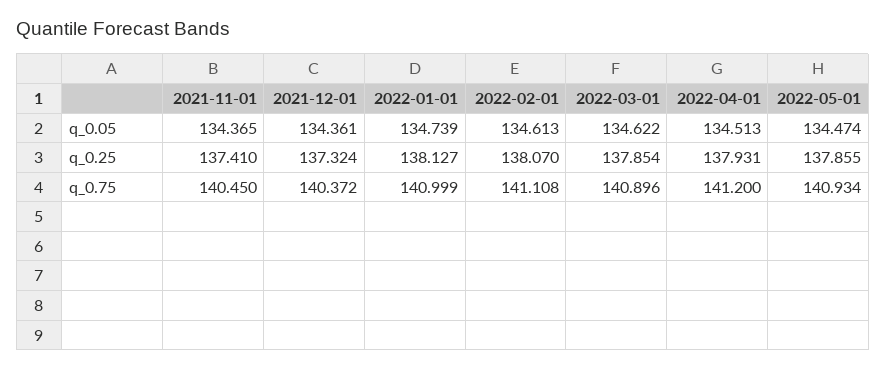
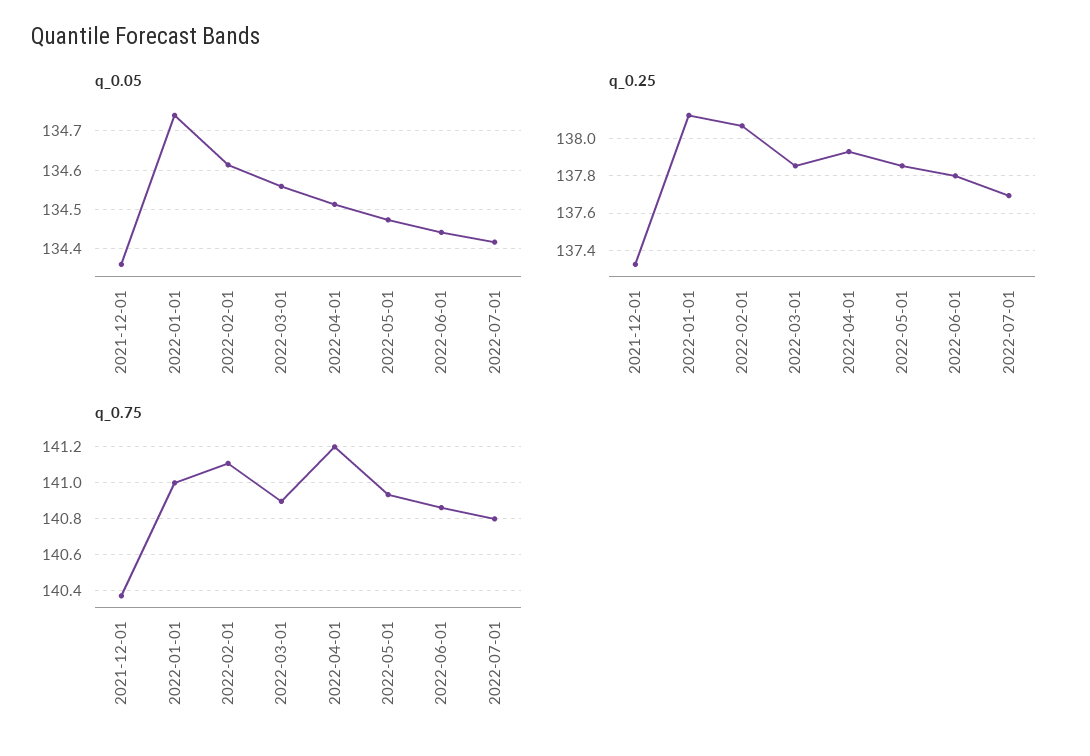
q_0.05, 2021-11-01: 134.365 -> none
q_0.05, 2022-03-01: 134.622 -> 134.56
q_0.25, 2021-11-01: 137.41 -> none
q_0.75, 2021-11-01: 140.45 -> none
q_0.05, 2022-06-01: none -> 134.44
q_0.05, 2022-07-01: none -> 134.42
q_0.25, 2022-06-01: none -> 137.8
q_0.25, 2022-07-01: none -> 137.7
q_0.75, 2022-06-01: none -> 140.85
q_0.75, 2022-07-01: none -> 140.8

